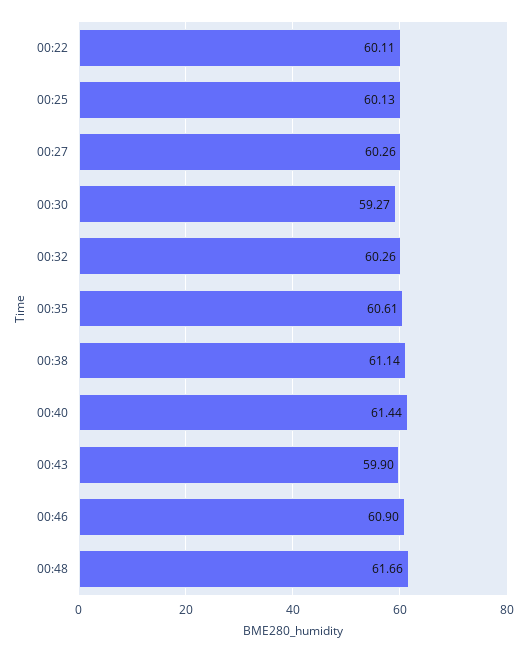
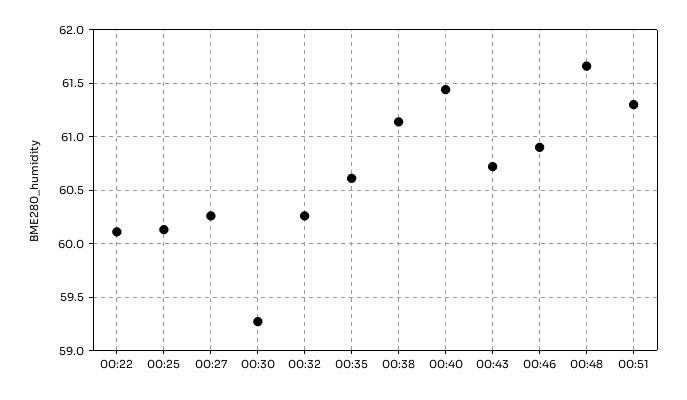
00:43: 59.9 -> 60.7
00:51: none -> 61.3

